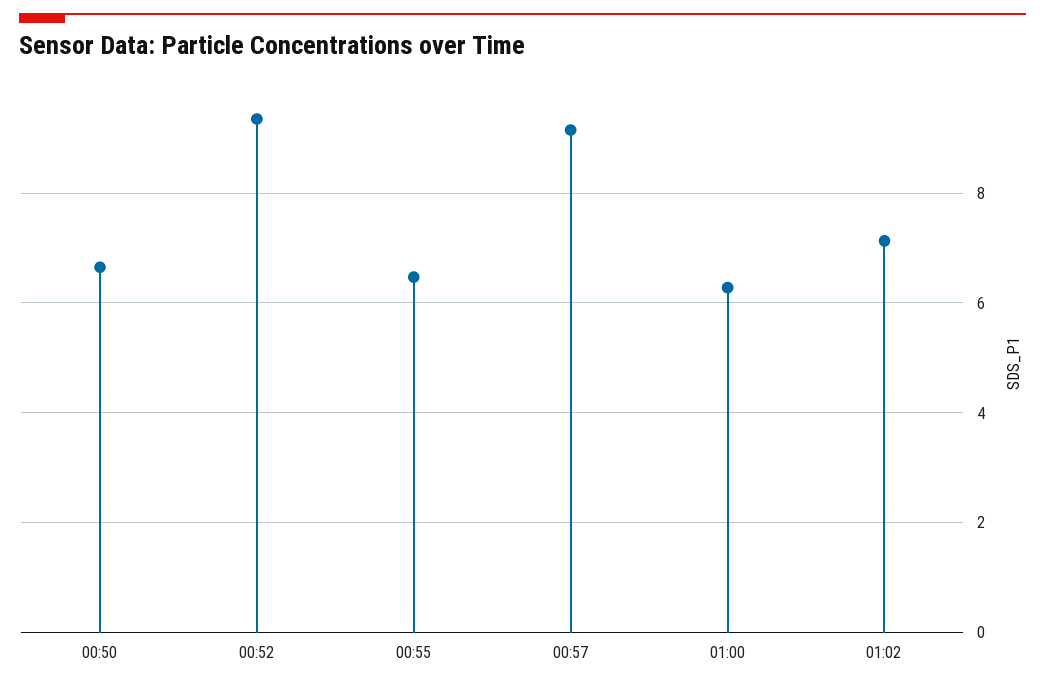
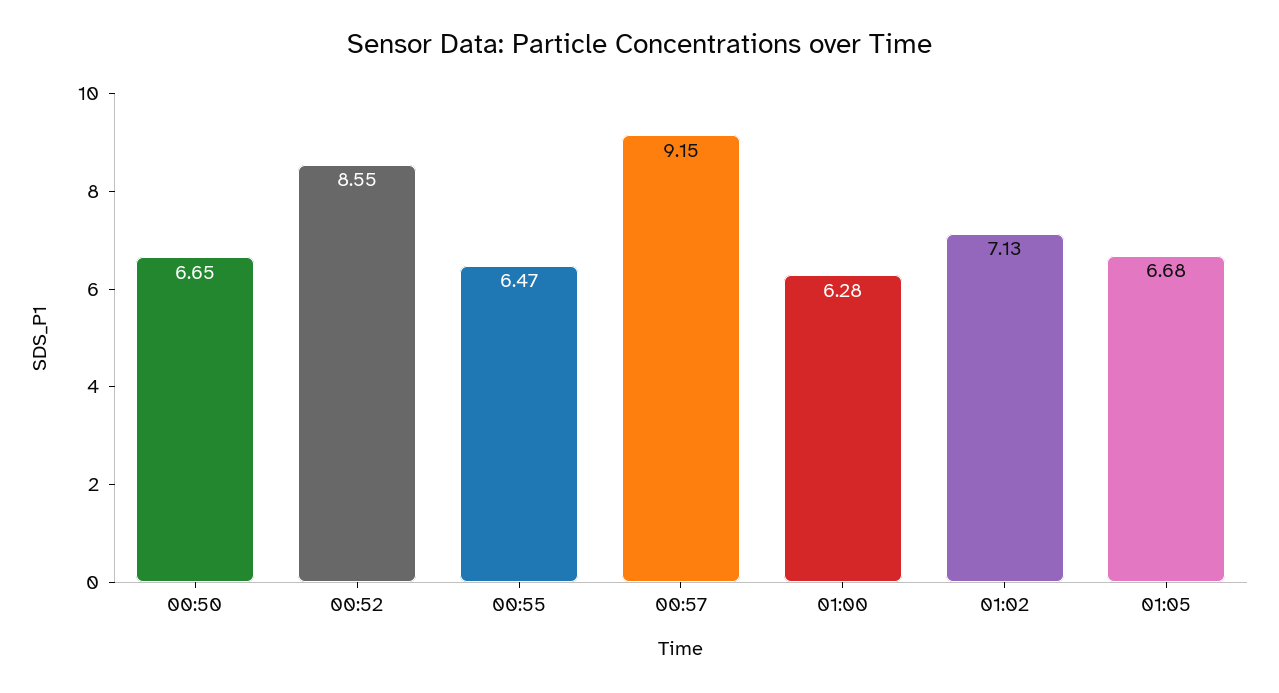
00:52: 9.4 -> 8.55
01:05: none -> 6.68

